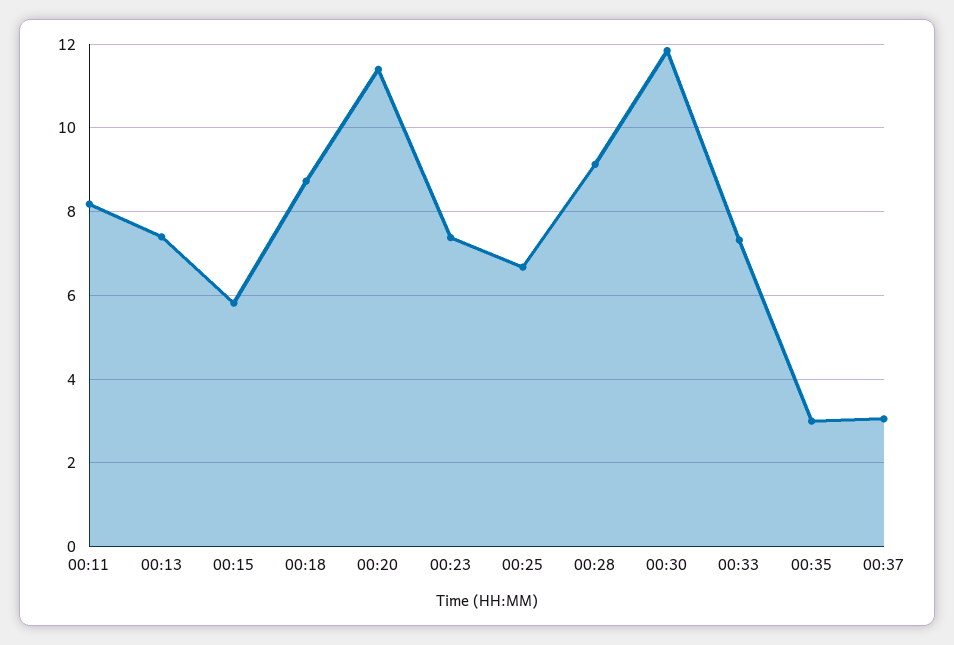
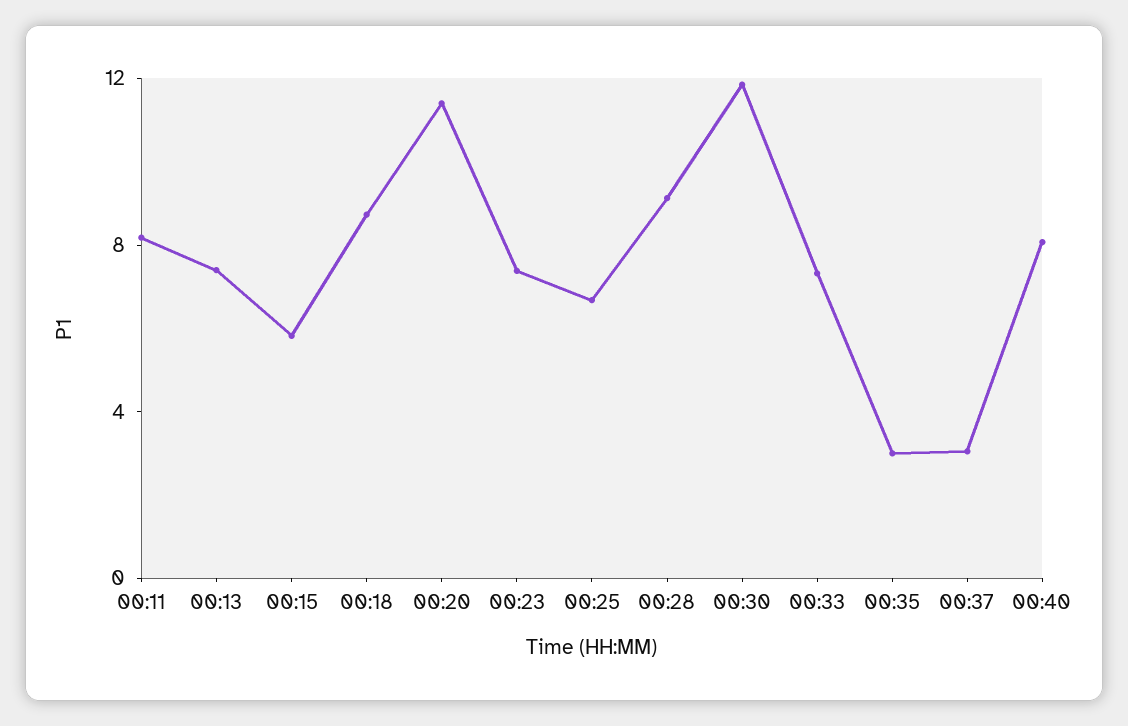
00:40: none -> 8

